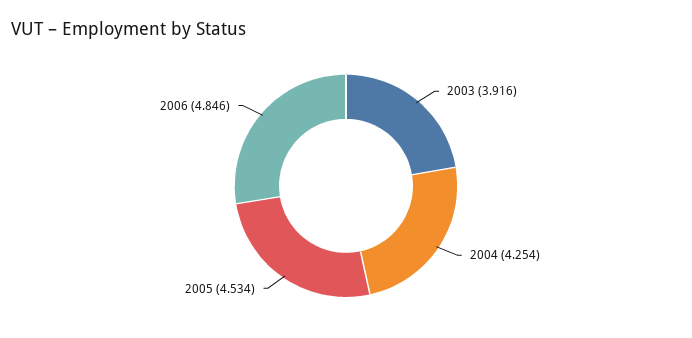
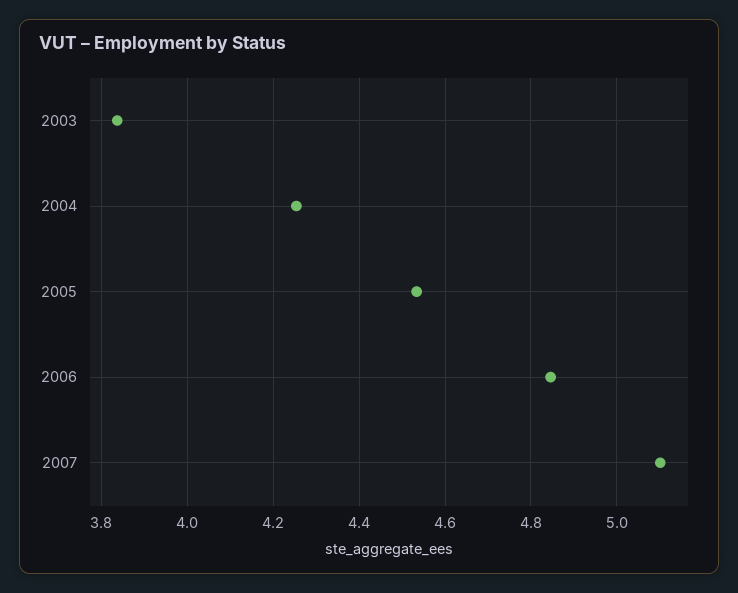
2003: 3.916 -> 3.84
2007: none -> 5.1

